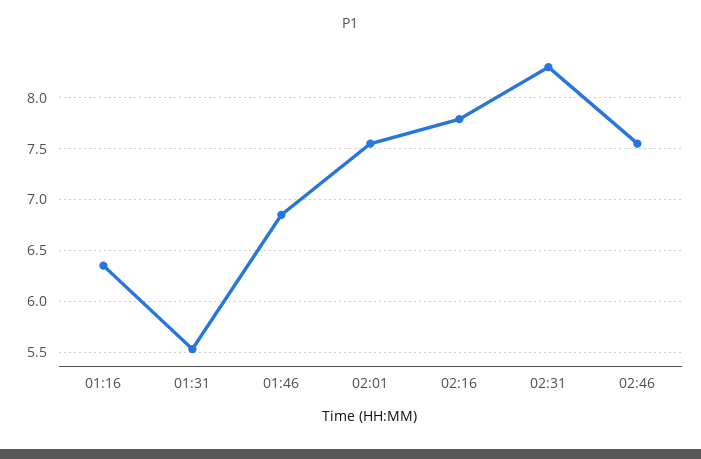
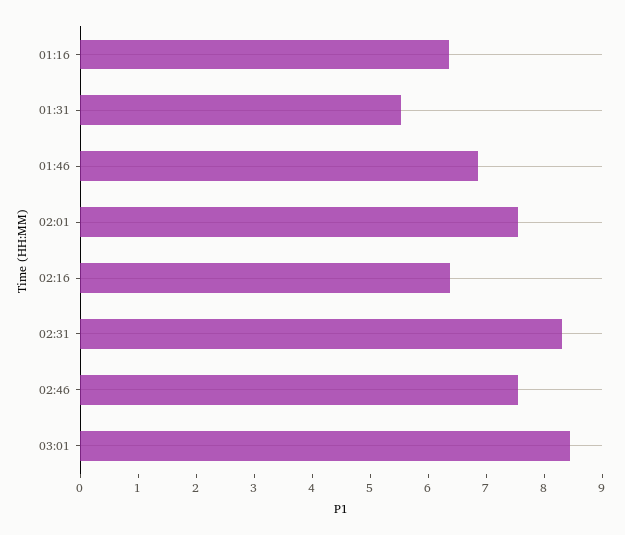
02:16: 7.8 -> 6.4
03:01: none -> 8.4

